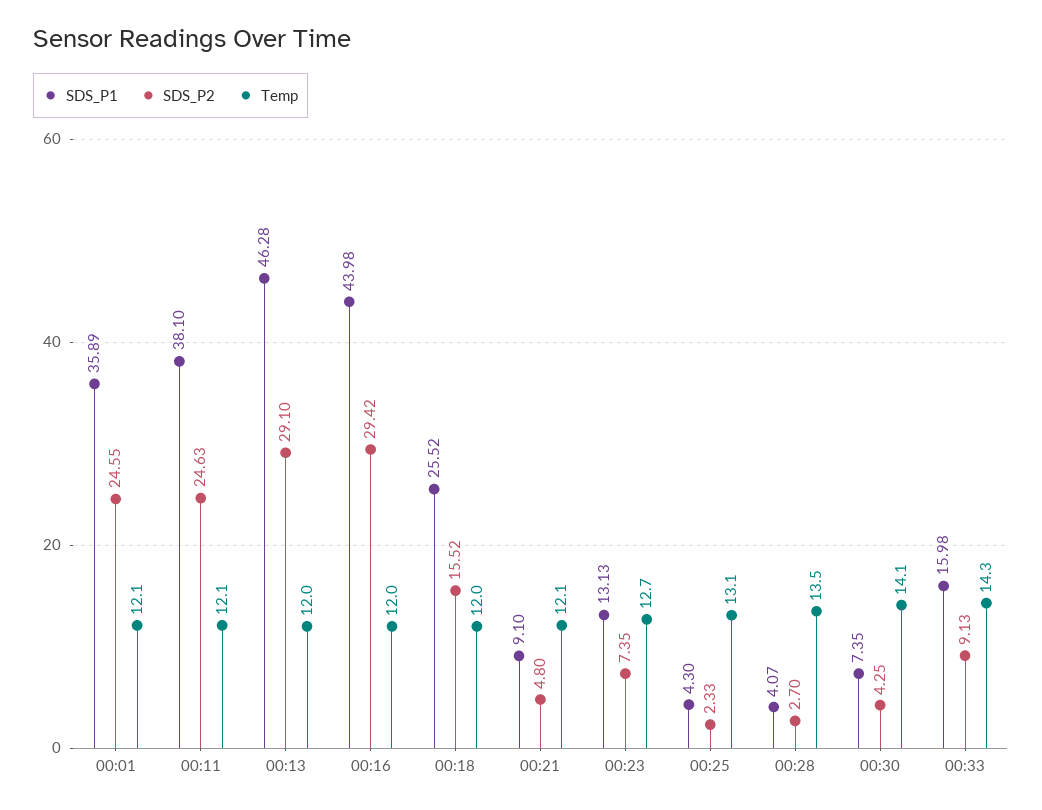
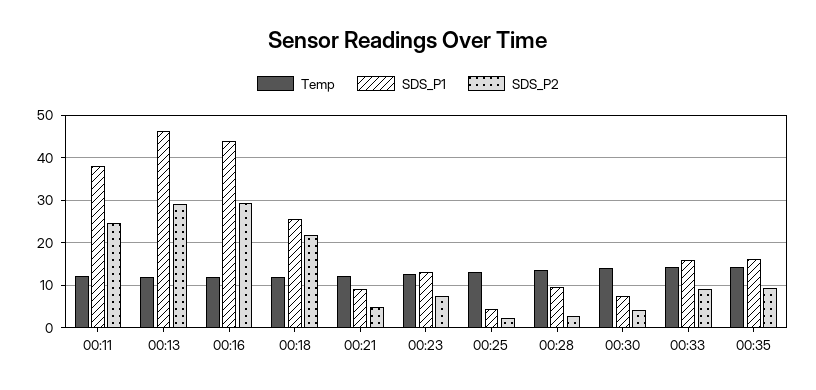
SDS_P1, 00:01: 35.89 -> none
SDS_P2, 00:01: 24.55 -> none
Temp, 00:01: 12.1 -> none
SDS_P2, 00:18: 15.52 -> 22
SDS_P1, 00:28: 4.07 -> 10
Temp, 00:35: none -> 14
SDS_P1, 00:35: none -> 16
SDS_P2, 00:35: none -> 10

